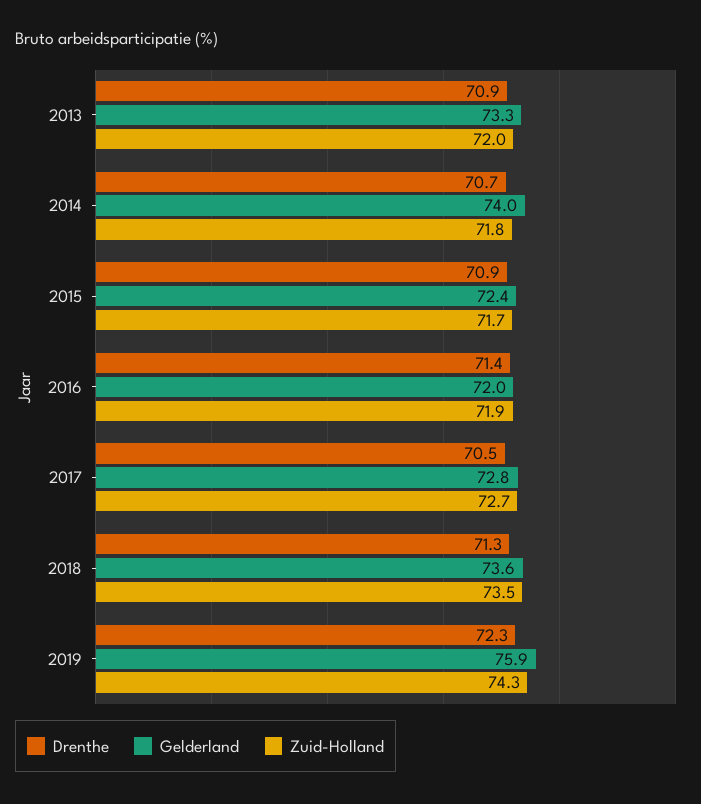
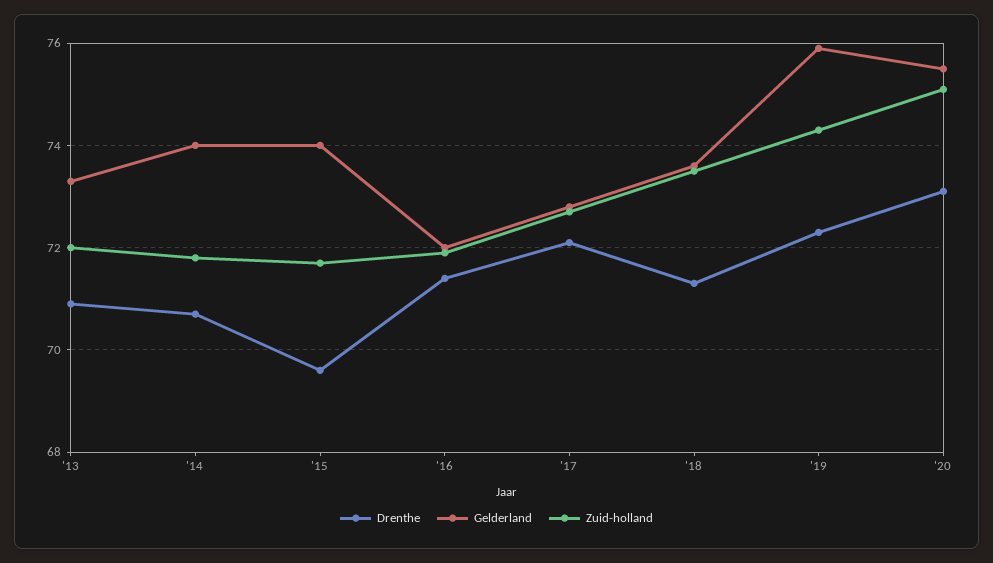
Drenthe, 2015: 70.9 -> 69.5
Gelderland, 2015: 72.4 -> 74
Drenthe, 2017: 70.5 -> 72
Drenthe, '20: none -> 73
Gelderland, '20: none -> 75.5
Zuid-Holland, '20: none -> 75

